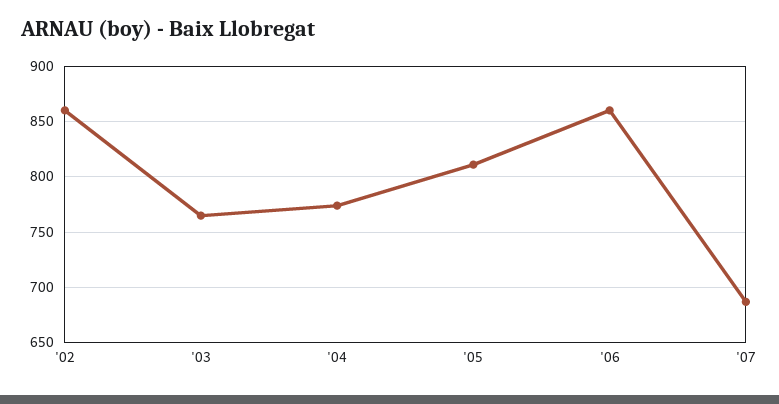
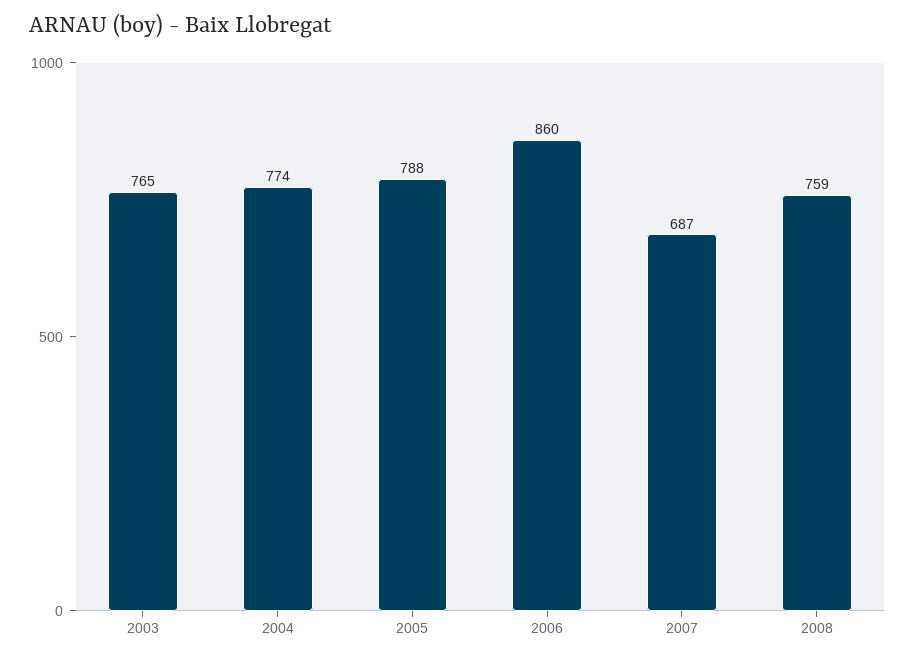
'02: 860 -> none
'05: 810 -> 788
2008: none -> 759

